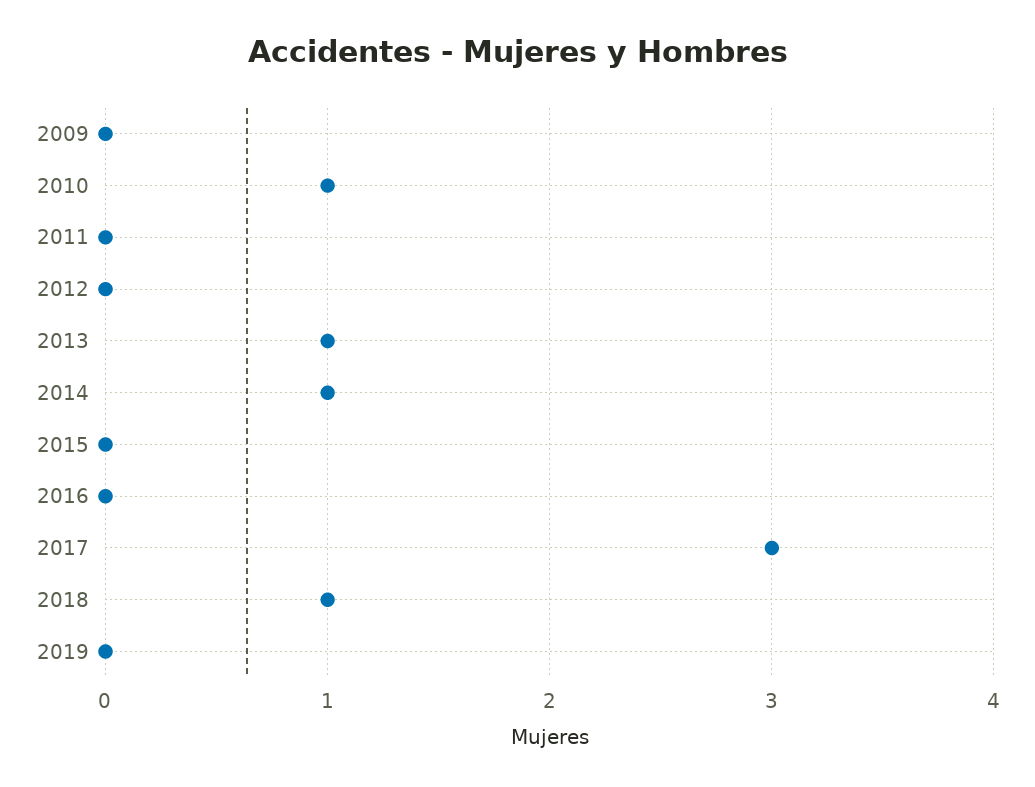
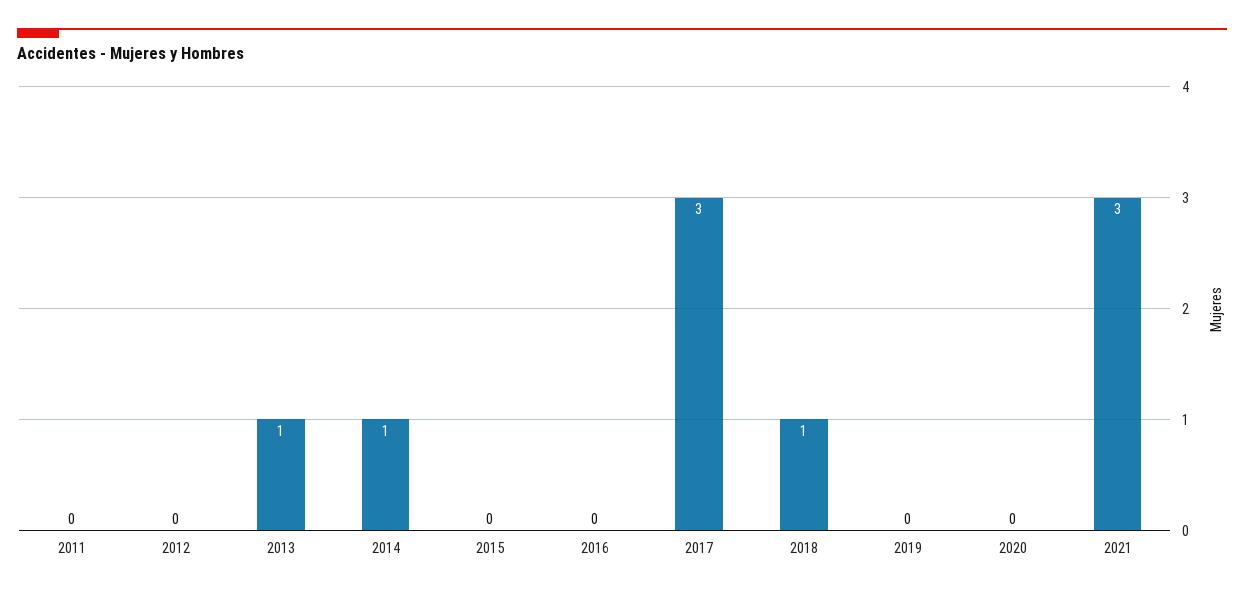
2009: 0 -> none
2010: 1 -> none
2020: none -> 0
2021: none -> 3

